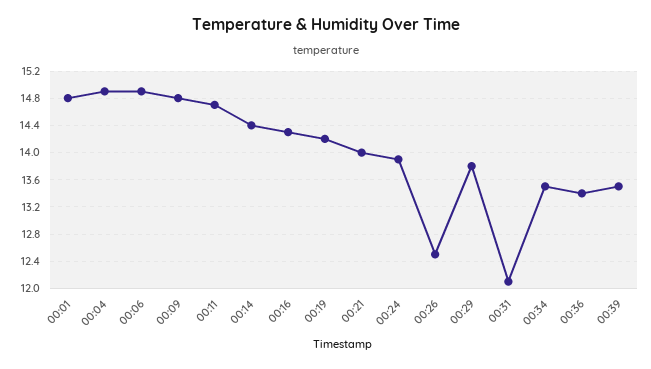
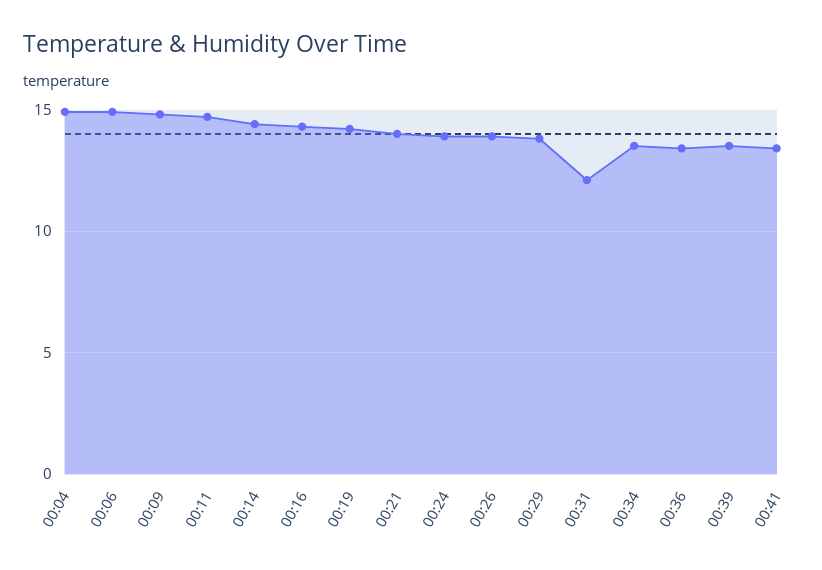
00:01: 14.8 -> none
00:26: 12.5 -> 14
00:41: none -> 13.5

